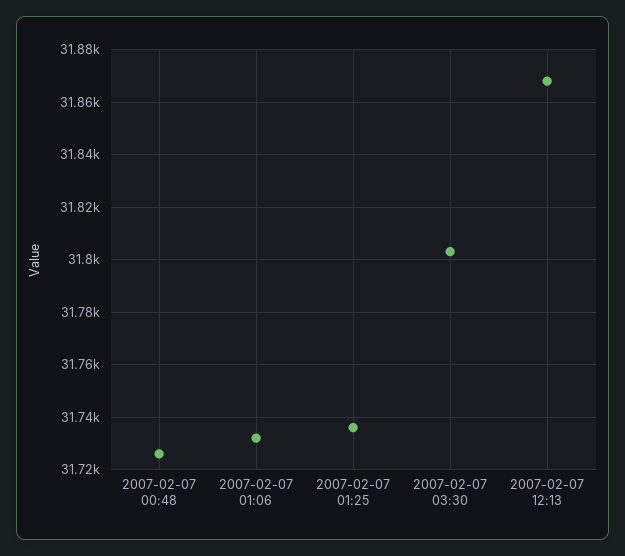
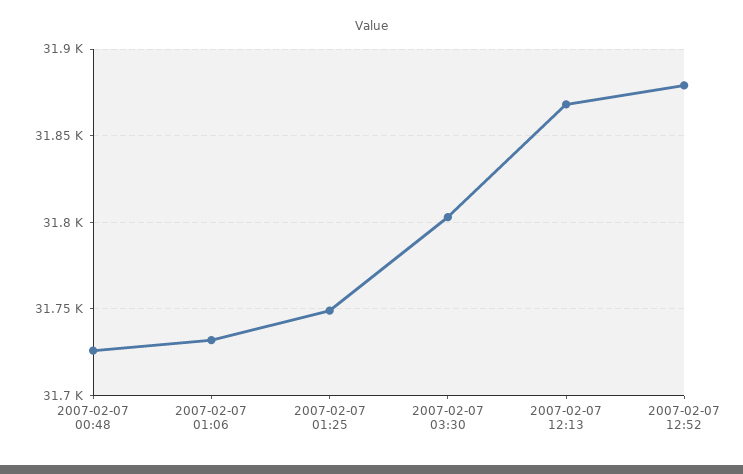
2007-02-07 01:25: 31735 -> 31750
2007-02-07 12:52: none -> 31880

